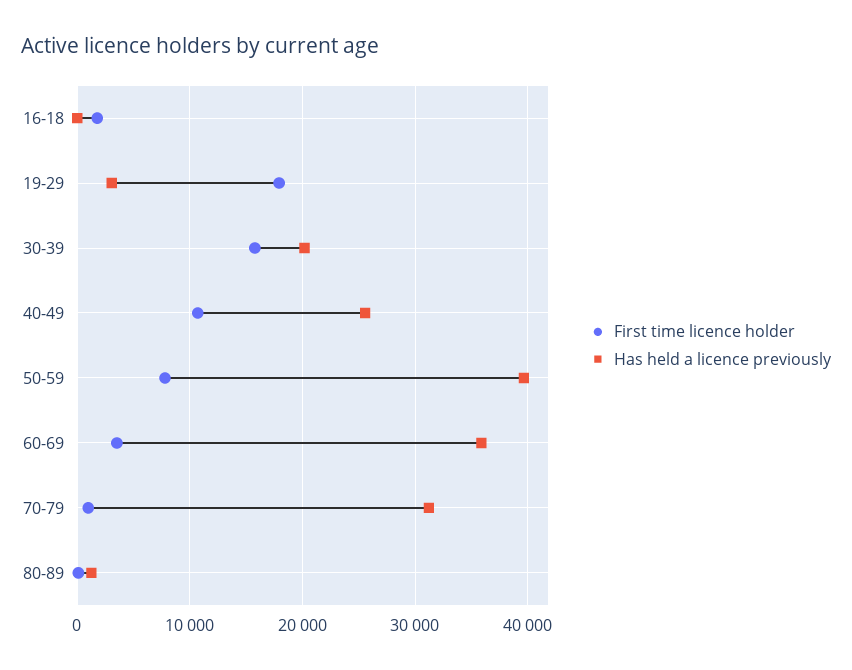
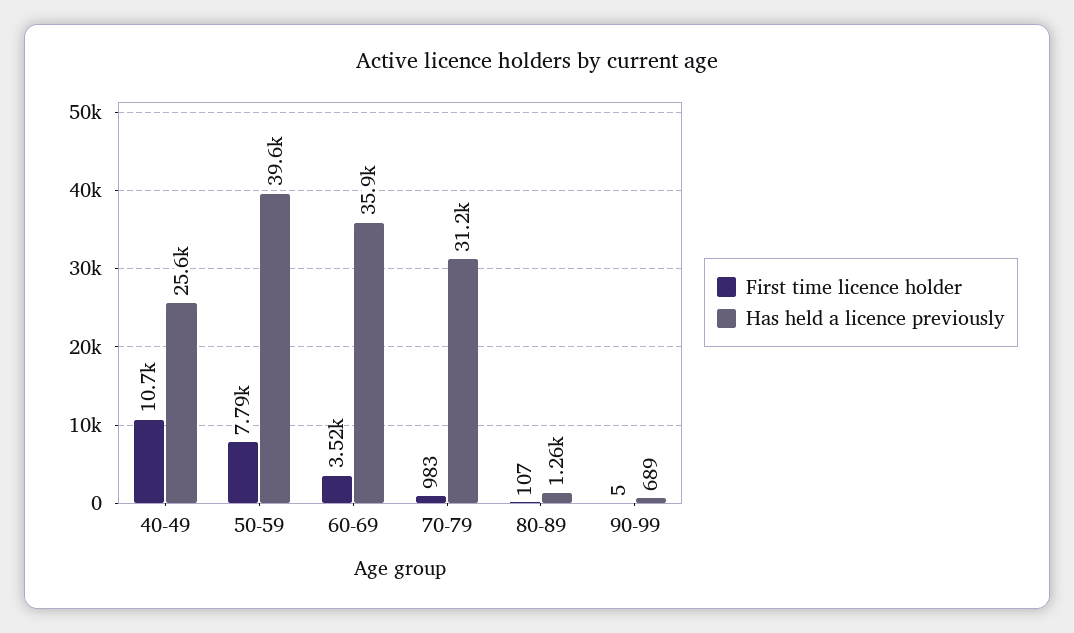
First time licence holder, 16-18: 2000 -> none
Has held a licence previously, 16-18: 0 -> none
First time licence holder, 19-29: 18000 -> none
Has held a licence previously, 19-29: 3000 -> none
First time licence holder, 30-39: 16000 -> none
Has held a licence previously, 30-39: 20000 -> none
First time licence holder, 90-99: none -> 5
Has held a licence previously, 90-99: none -> 689

